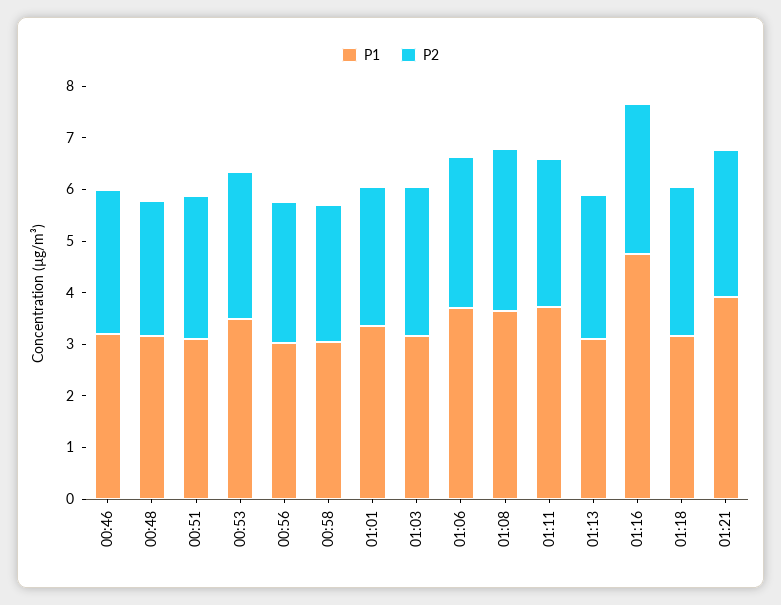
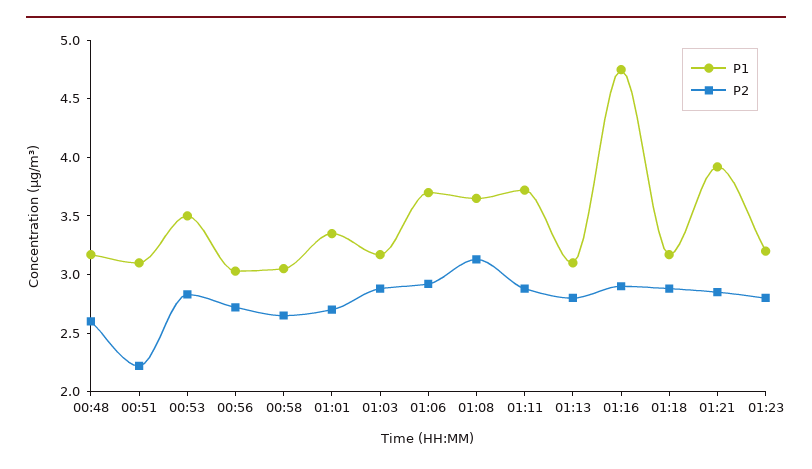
P1, 00:46: 3.2 -> none
P2, 00:46: 2.8 -> none
P2, 00:51: 2.8 -> 2.2
P1, 01:23: none -> 3.2
P2, 01:23: none -> 2.8

